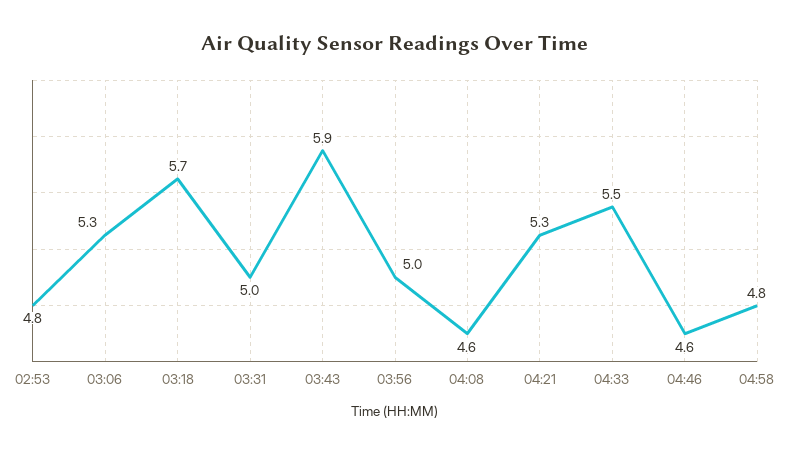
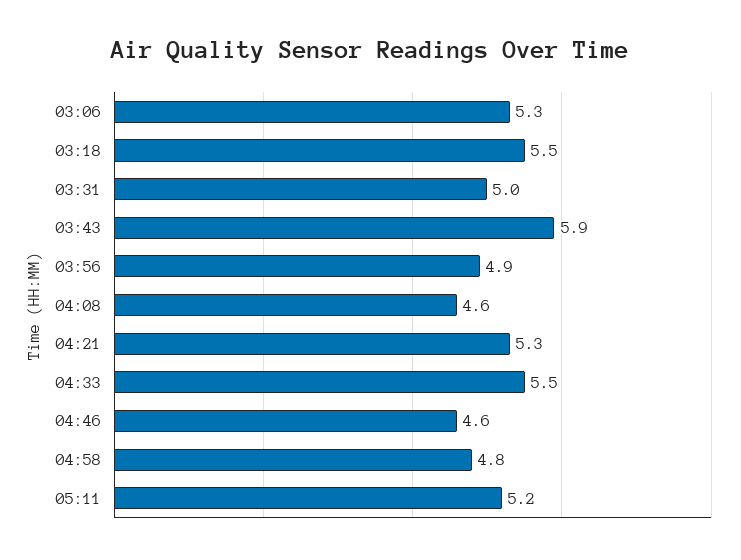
02:53: 4.8 -> none
03:18: 5.7 -> 5.5
03:56: 5 -> 4.9
05:11: none -> 5.2

